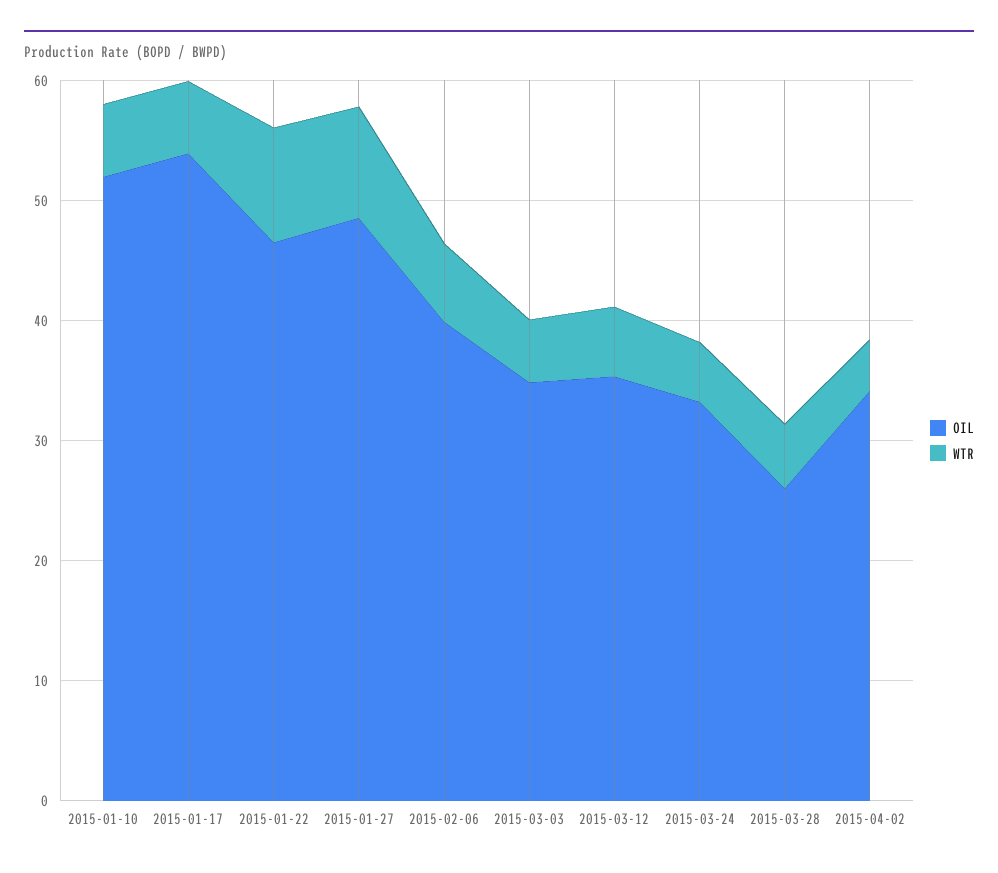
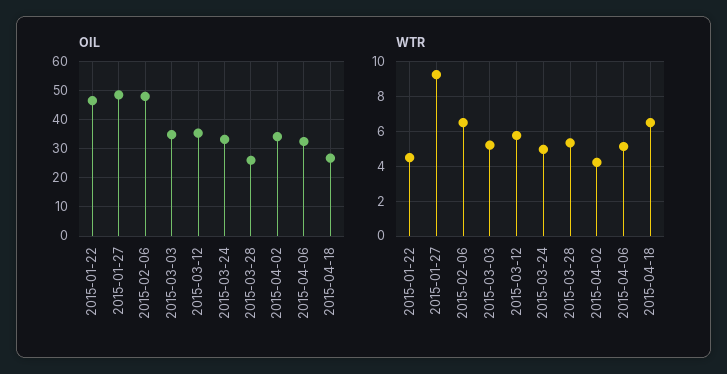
OIL, 2015-01-10: 52 -> none
WTR, 2015-01-10: 6 -> none
OIL, 2015-01-17: 54 -> none
WTR, 2015-01-17: 6 -> none
WTR, 2015-01-22: 10 -> 4.5
OIL, 2015-02-06: 40 -> 47.5
OIL, 2015-04-06: none -> 32.5
OIL, 2015-04-18: none -> 27.5
WTR, 2015-04-06: none -> 5
WTR, 2015-04-18: none -> 6.5

